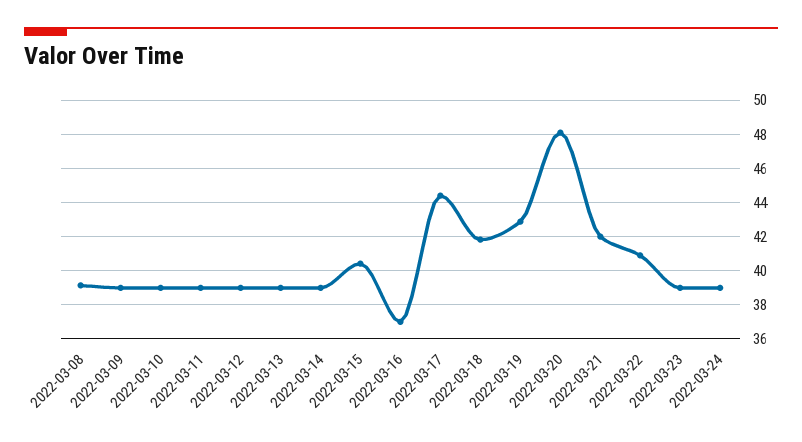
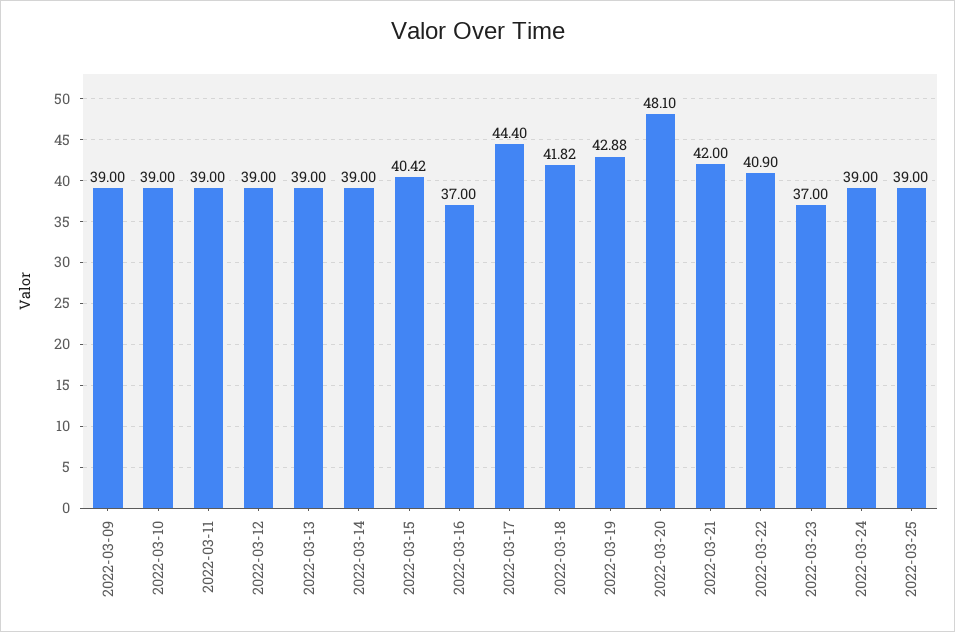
2022-03-08: 39 -> none
2022-03-23: 39 -> 37
2022-03-25: none -> 39

